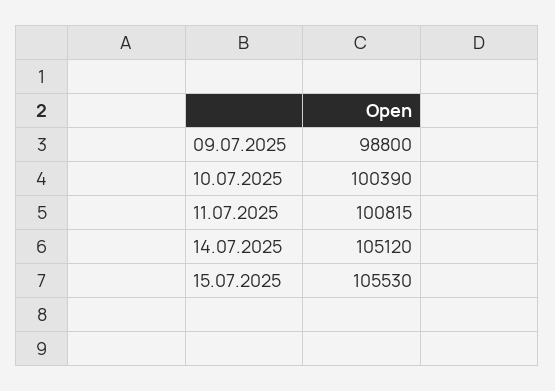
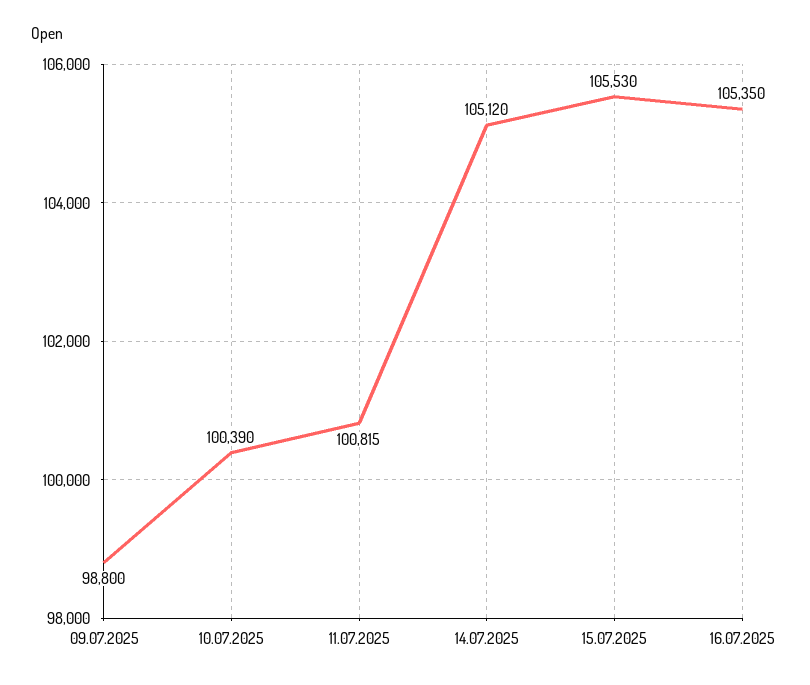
16.07.2025: none -> 105350

